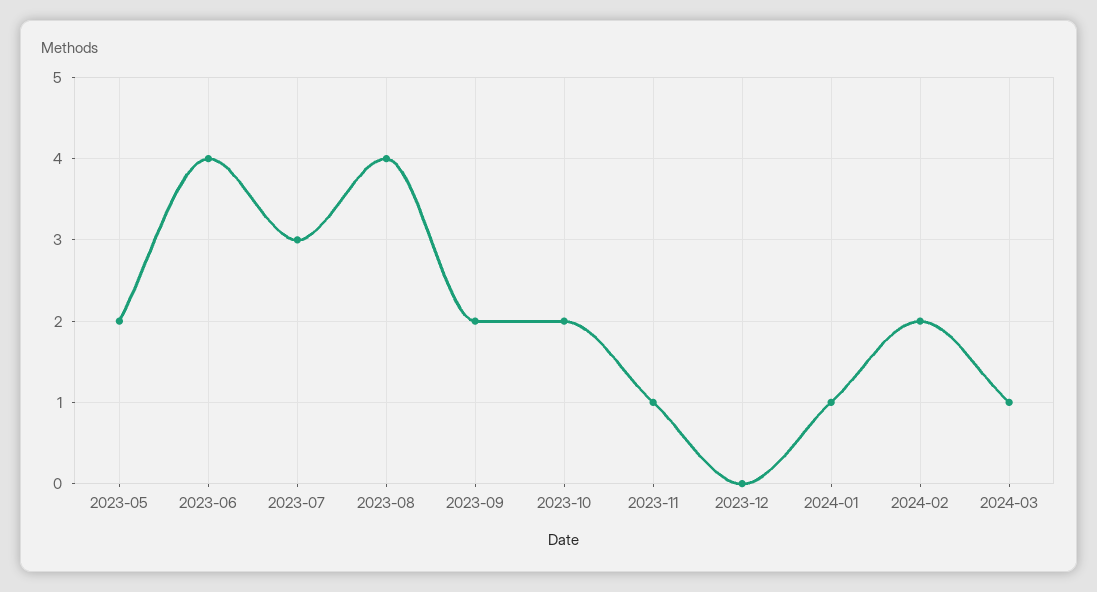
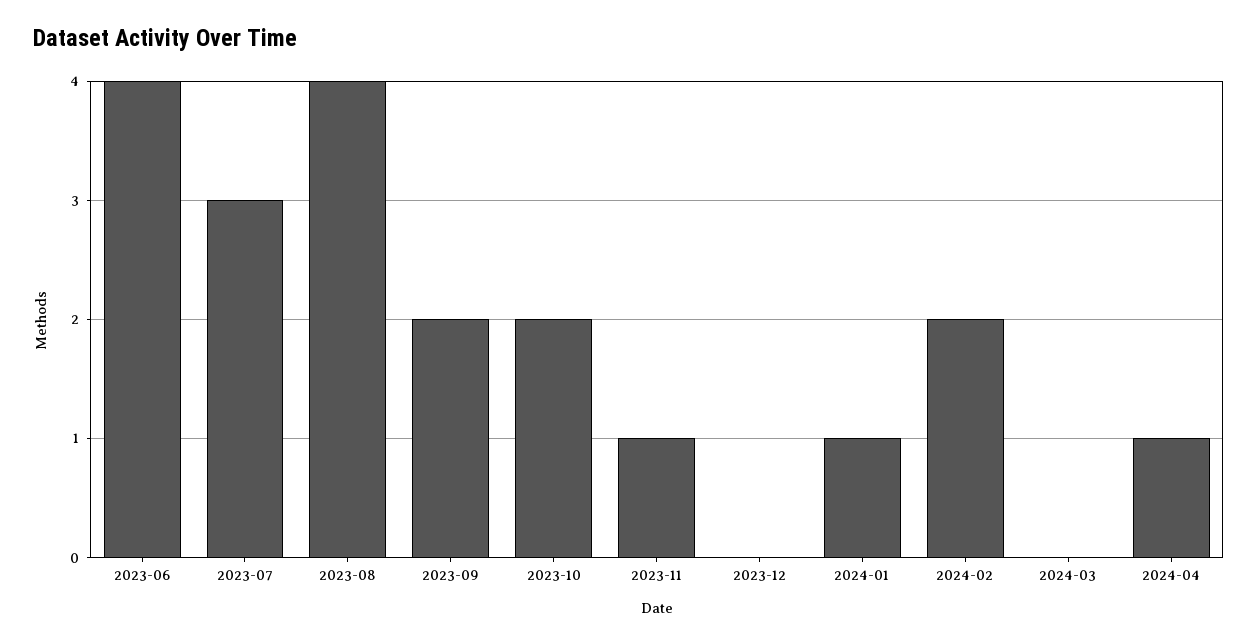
2023-05: 2 -> none
2024-03: 1 -> 0
2024-04: none -> 1

